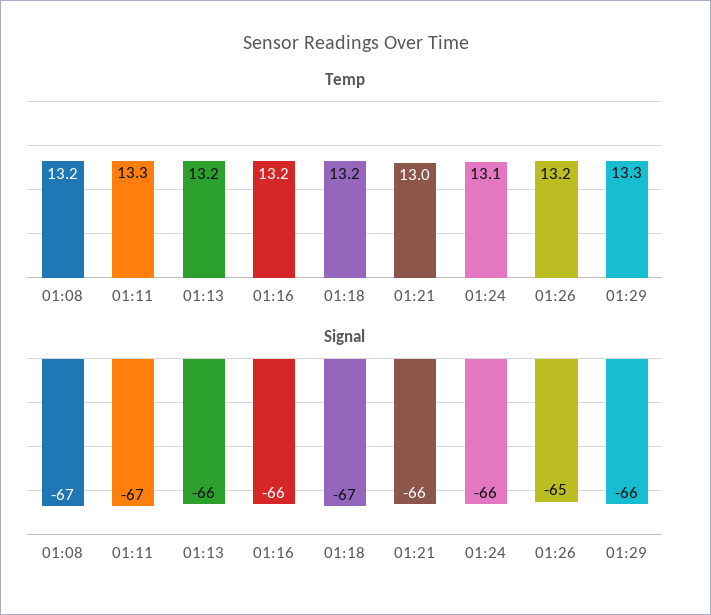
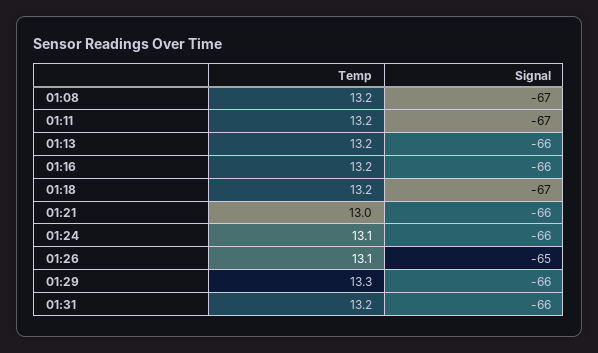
Temp, 01:11: 13.3 -> 13.2
Temp, 01:26: 13.2 -> 13.1
Temp, 01:31: none -> 13.2
Signal, 01:31: none -> -66

